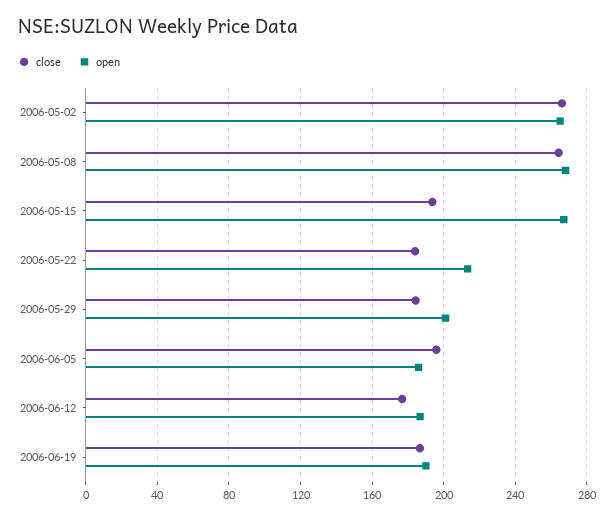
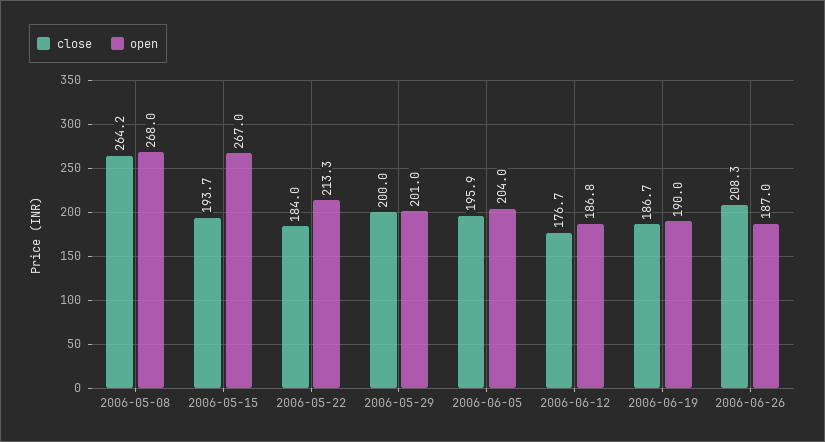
close, 2006-05-02: 265 -> none
open, 2006-05-02: 265 -> none
close, 2006-05-29: 185 -> 200
open, 2006-06-05: 185 -> 204
close, 2006-06-26: none -> 208.3
open, 2006-06-26: none -> 187

